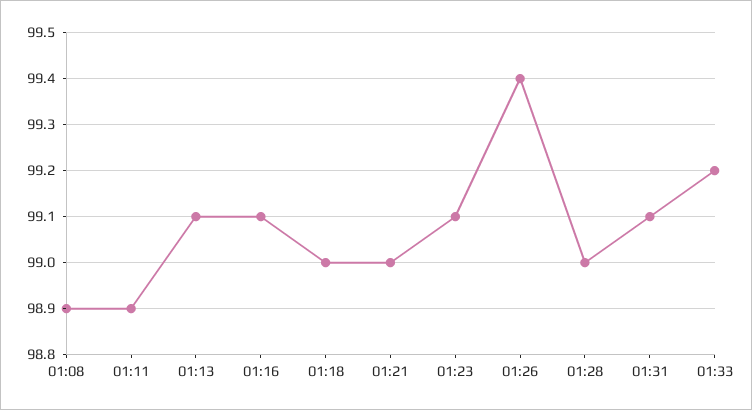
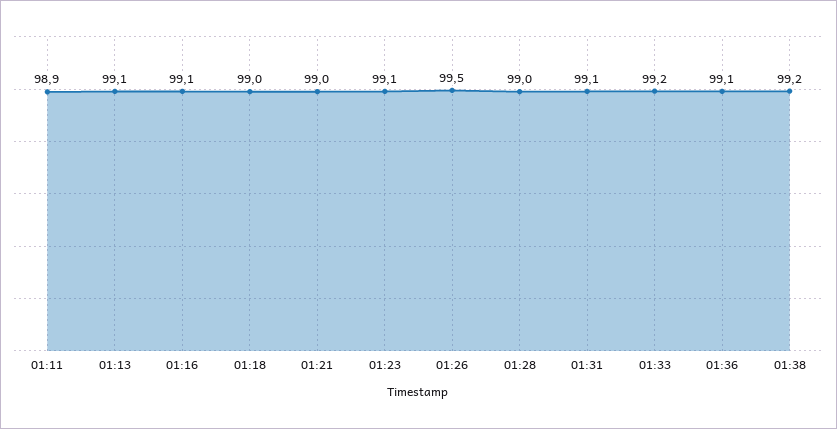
01:08: 98.9 -> none
01:26: 99.4 -> 99.5
01:36: none -> 99.1
01:38: none -> 99.2

